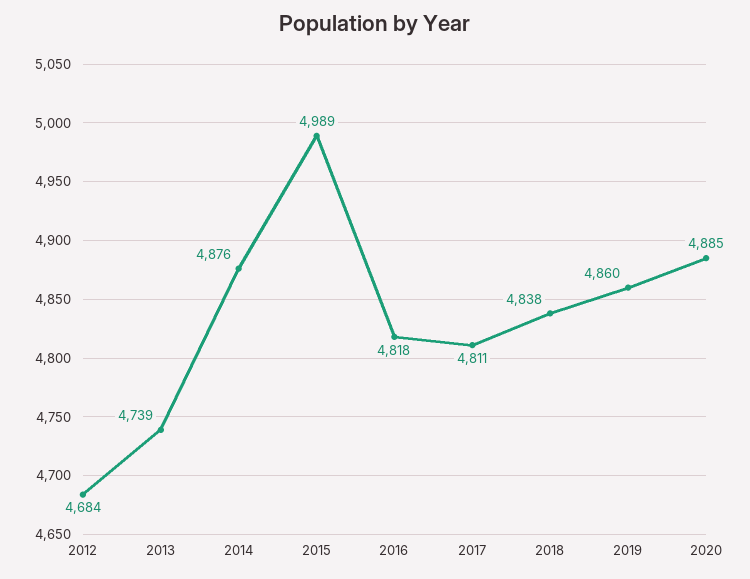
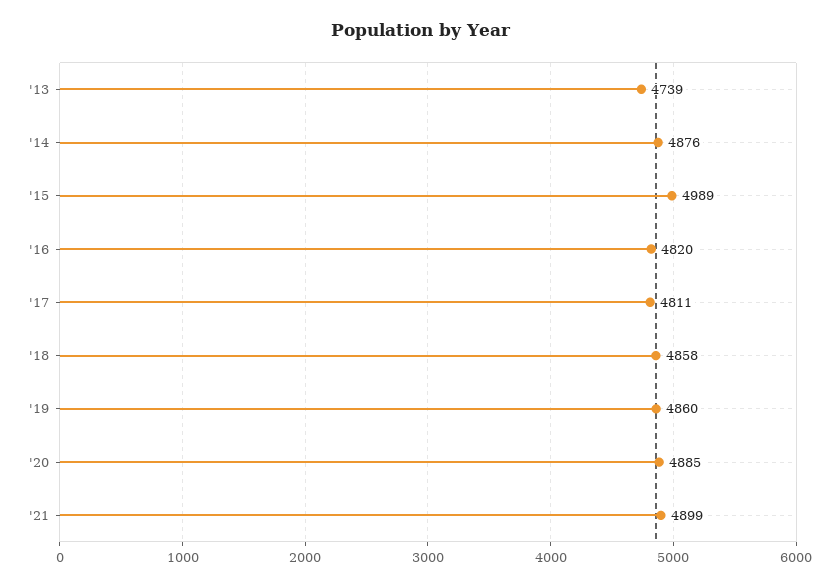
2012: 4684 -> none
2016: 4818 -> 4820
2018: 4838 -> 4858
'21: none -> 4899

